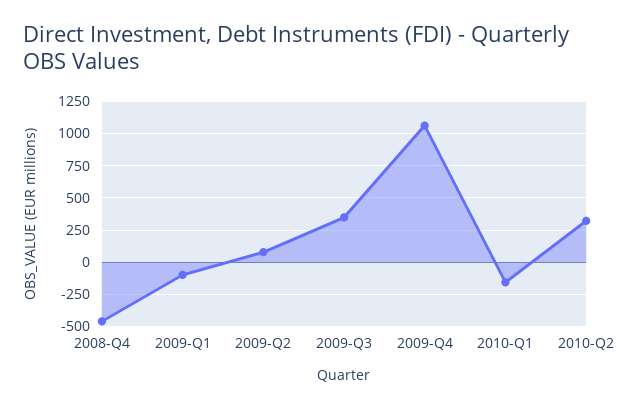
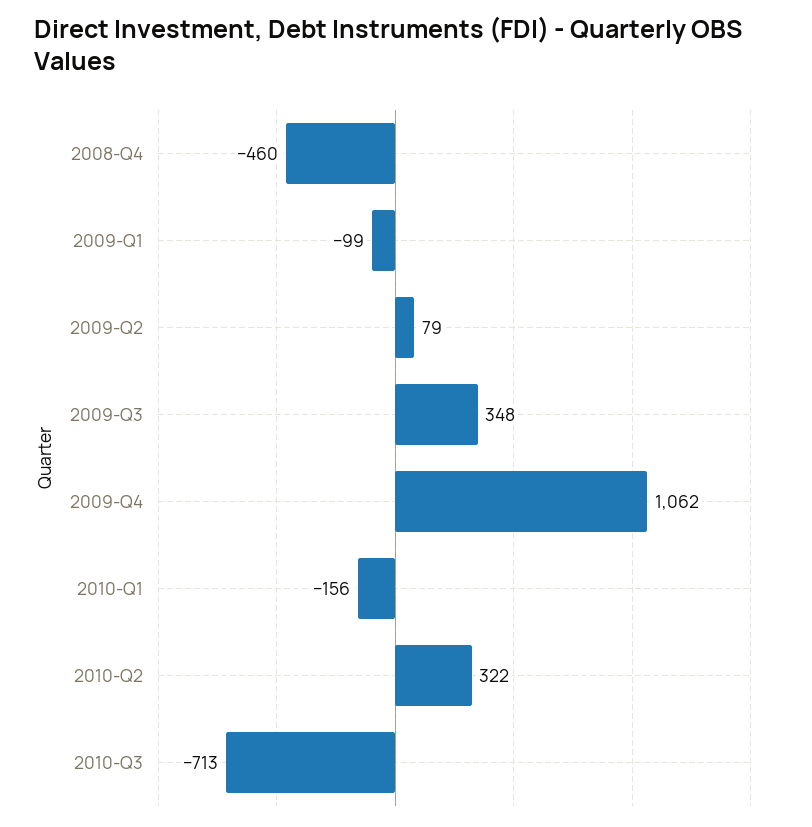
2010-Q3: none -> -713

